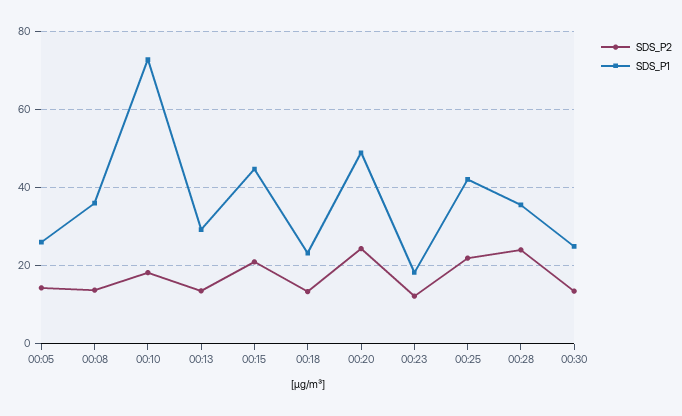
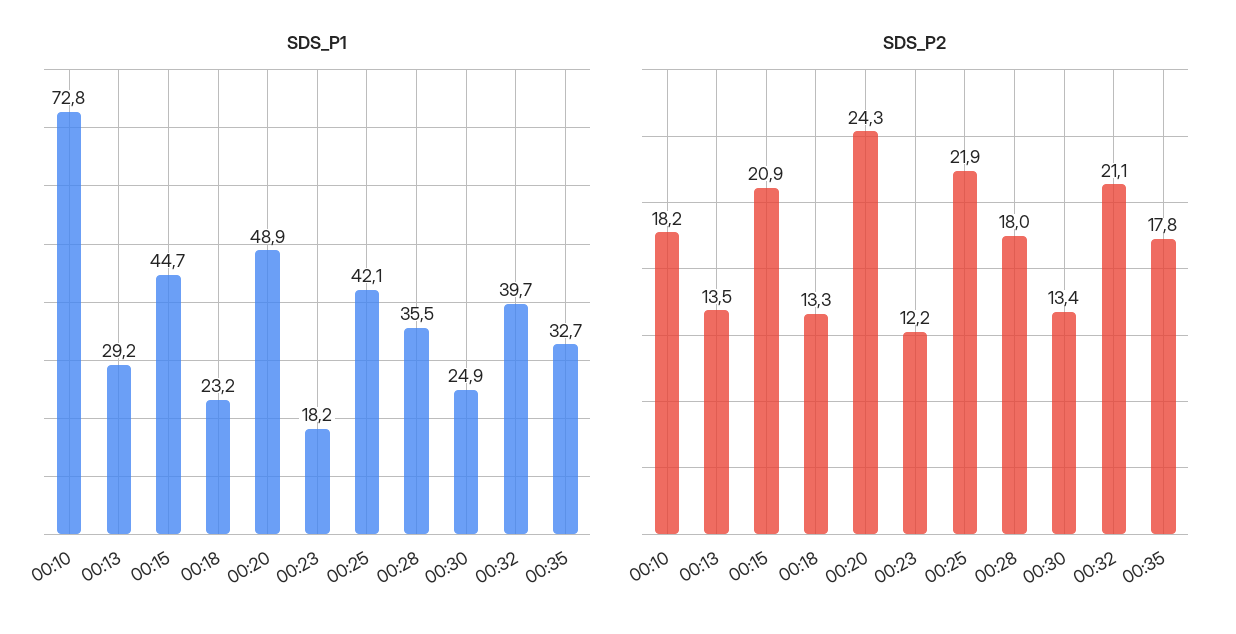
SDS_P2, 00:05: 14 -> none
SDS_P1, 00:05: 26 -> none
SDS_P2, 00:08: 14 -> none
SDS_P1, 00:08: 36 -> none
SDS_P2, 00:28: 24 -> 18
SDS_P1, 00:32: none -> 39.7
SDS_P1, 00:35: none -> 32.7
SDS_P2, 00:32: none -> 21.1
SDS_P2, 00:35: none -> 17.8

